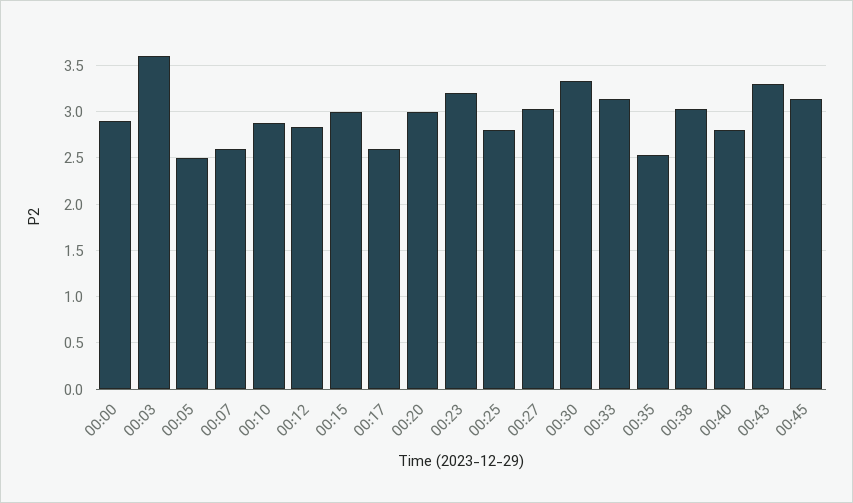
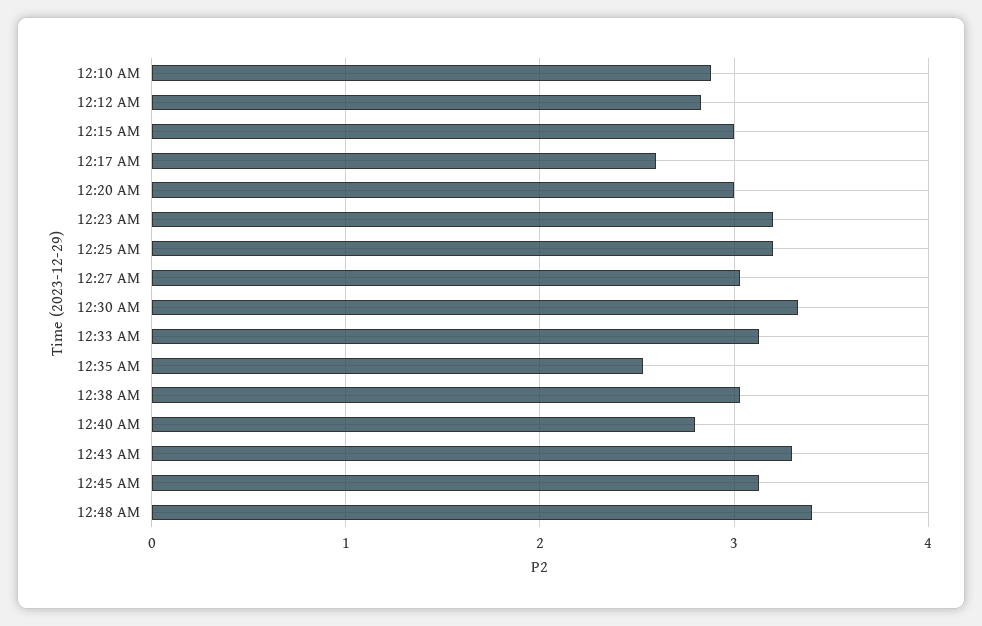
00:00: 2.9 -> none
00:03: 3.6 -> none
00:05: 2.5 -> none
00:07: 2.6 -> none
00:25: 2.8 -> 3.2
12:48 AM: none -> 3.4

